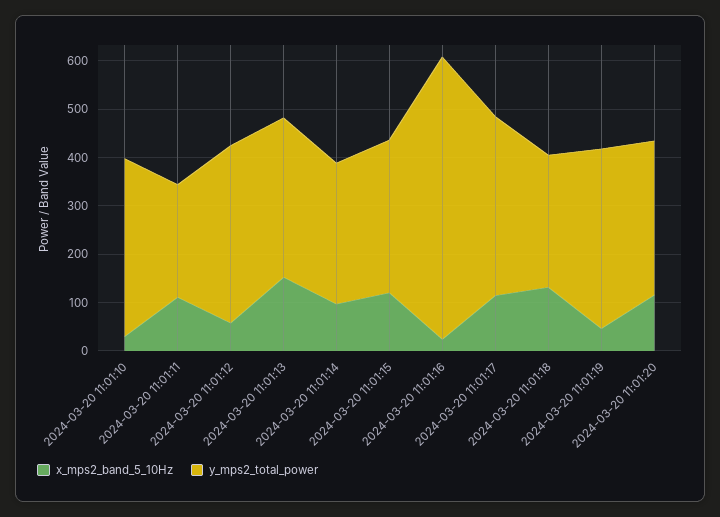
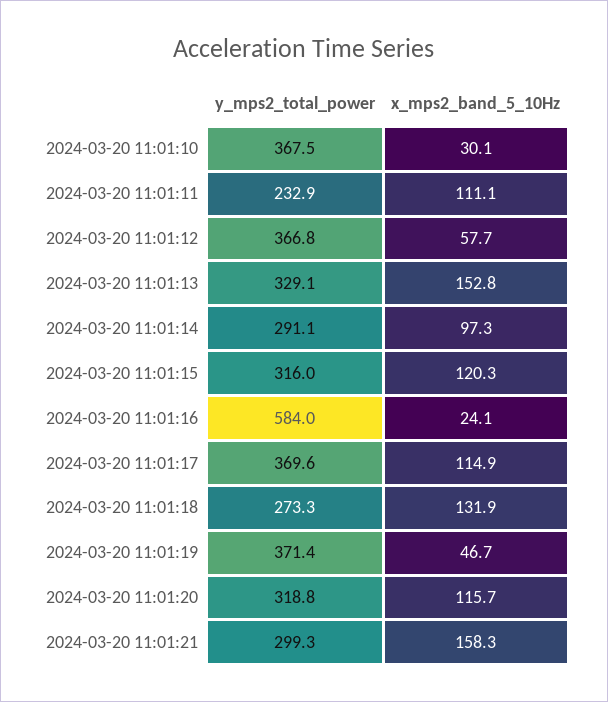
y_mps2_total_power, 2024-03-20 11:01:21: none -> 299.3
x_mps2_band_5_10Hz, 2024-03-20 11:01:21: none -> 158.3

